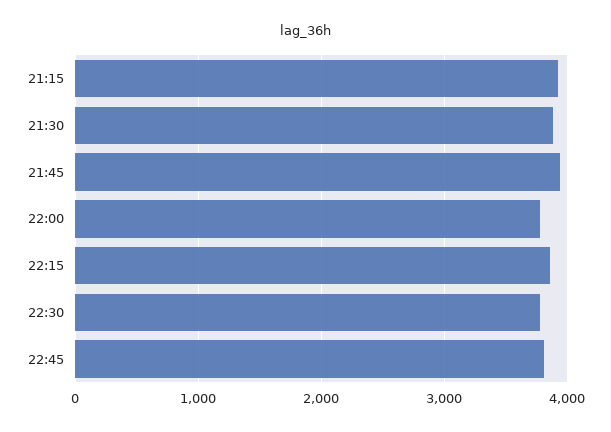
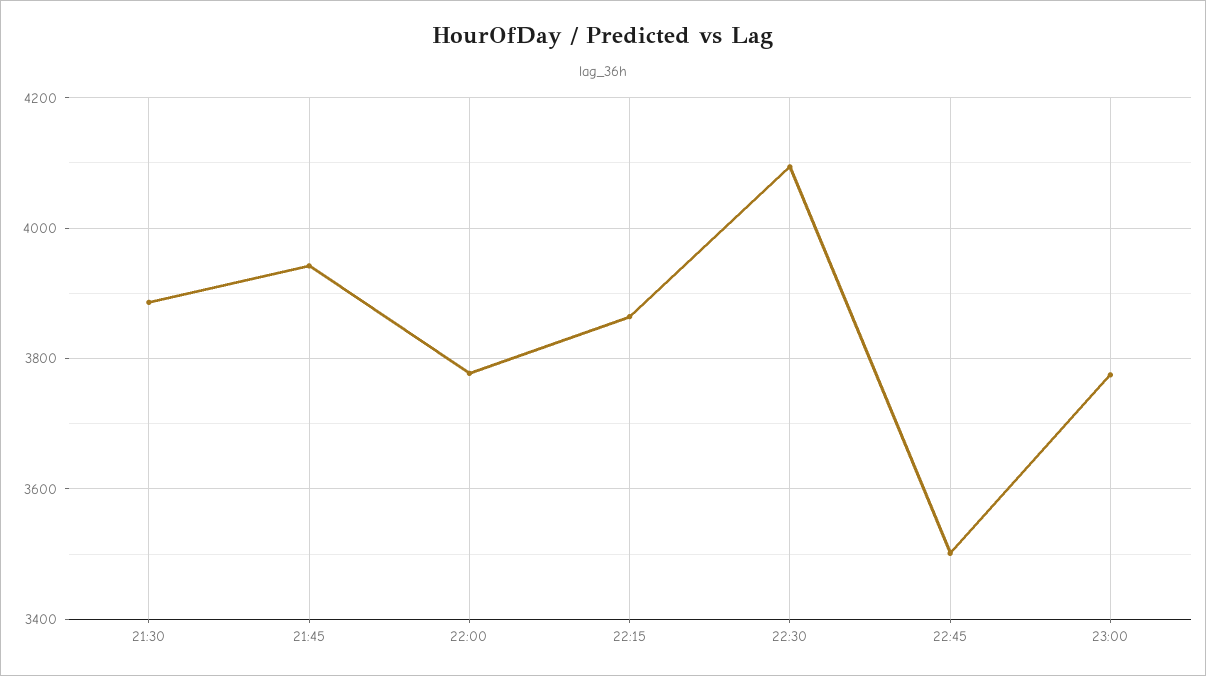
21:15: 3900 -> none
22:30: 3800 -> 4100
22:45: 3800 -> 3500
23:00: none -> 3780

